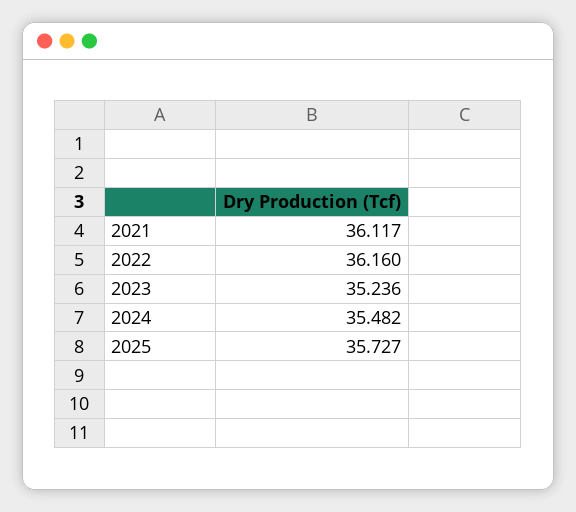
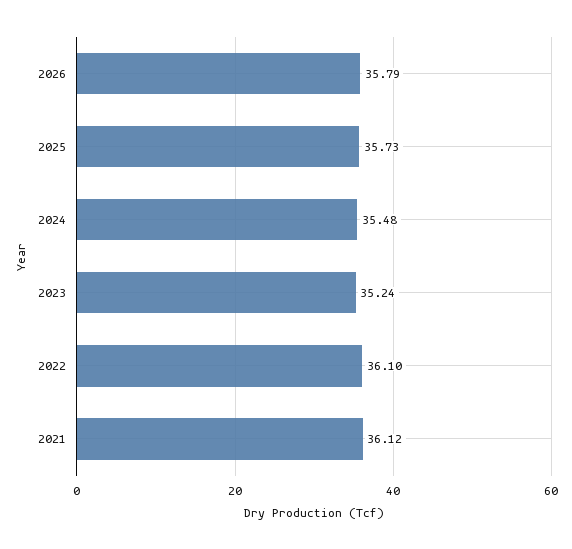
2022: 36.16 -> 36.1
2026: none -> 35.79

